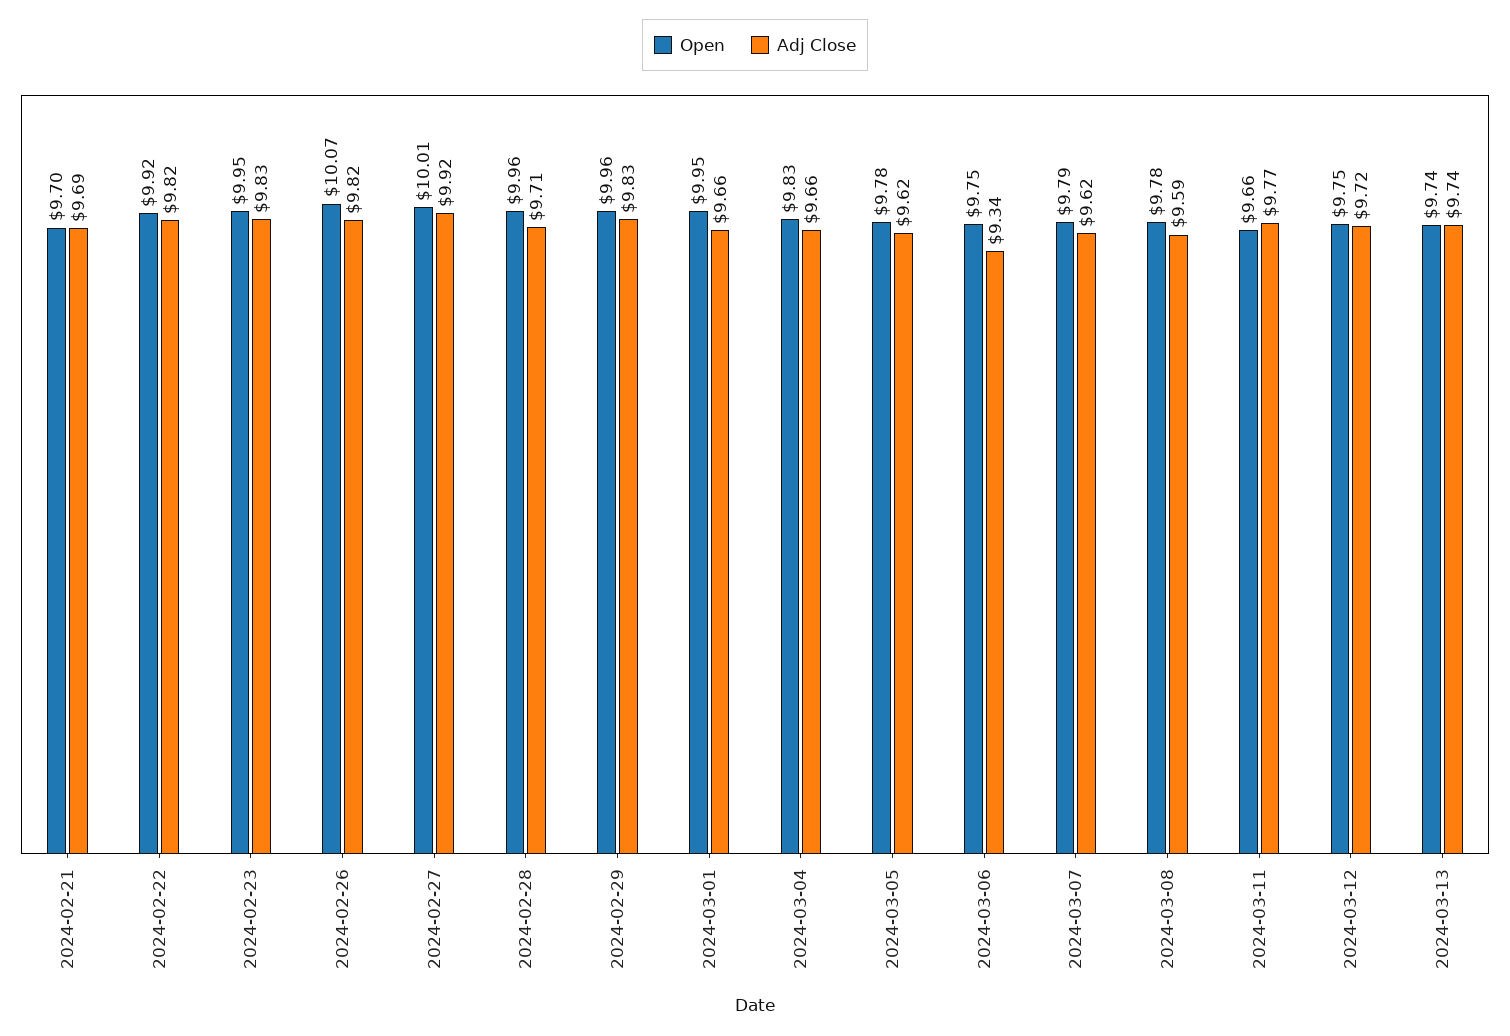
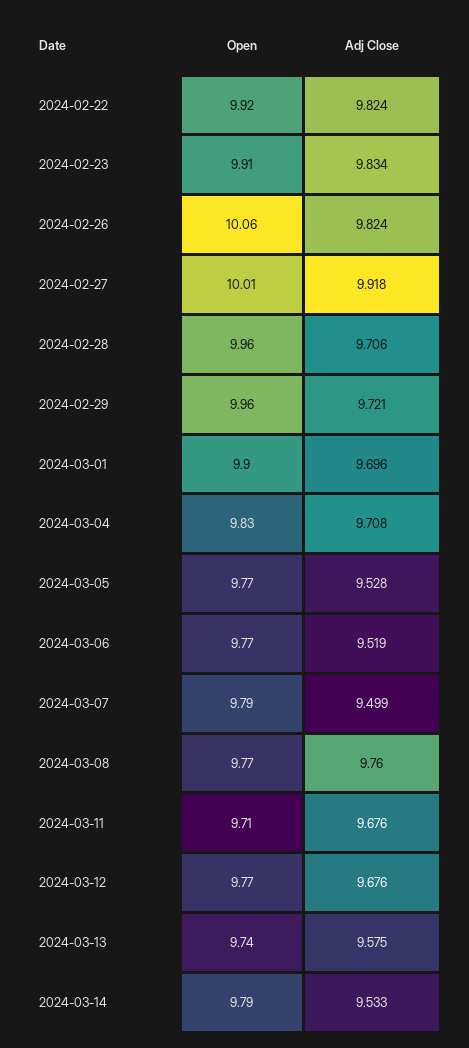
Open, 2024-02-21: 9.7 -> none
Adj Close, 2024-02-21: 9.69 -> none
Open, 2024-02-23: 9.95 -> 9.91
Open, 2024-02-26: 10.07 -> 10.06
Adj Close, 2024-02-29: 9.83 -> 9.721
Open, 2024-03-01: 9.95 -> 9.9
Adj Close, 2024-03-01: 9.66 -> 9.696
Adj Close, 2024-03-04: 9.66 -> 9.708
Open, 2024-03-05: 9.78 -> 9.77
Adj Close, 2024-03-05: 9.62 -> 9.528
Open, 2024-03-06: 9.75 -> 9.77
Adj Close, 2024-03-06: 9.34 -> 9.519
Adj Close, 2024-03-07: 9.62 -> 9.499
Open, 2024-03-08: 9.78 -> 9.77
Adj Close, 2024-03-08: 9.59 -> 9.76
Open, 2024-03-11: 9.66 -> 9.71
Adj Close, 2024-03-11: 9.77 -> 9.676
Open, 2024-03-12: 9.75 -> 9.77
Adj Close, 2024-03-12: 9.72 -> 9.676
Adj Close, 2024-03-13: 9.74 -> 9.575
Open, 2024-03-14: none -> 9.79
Adj Close, 2024-03-14: none -> 9.533

